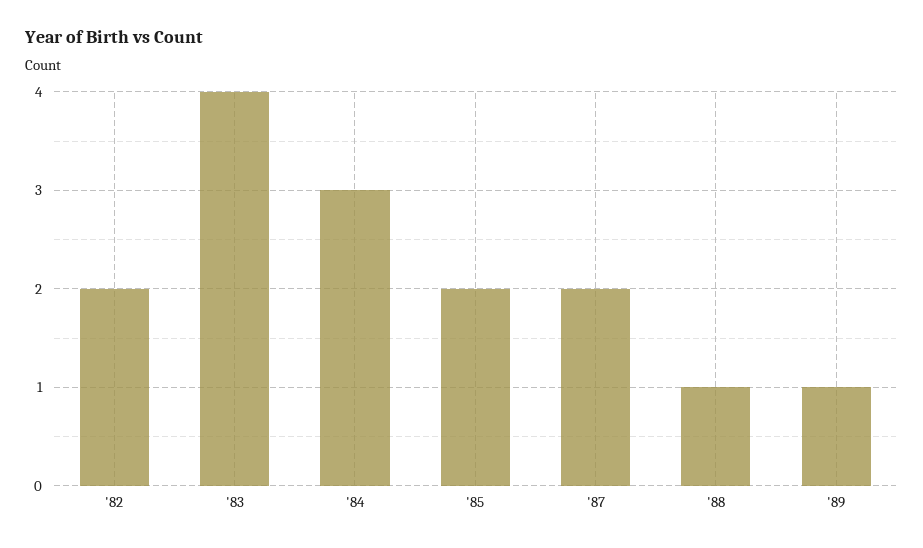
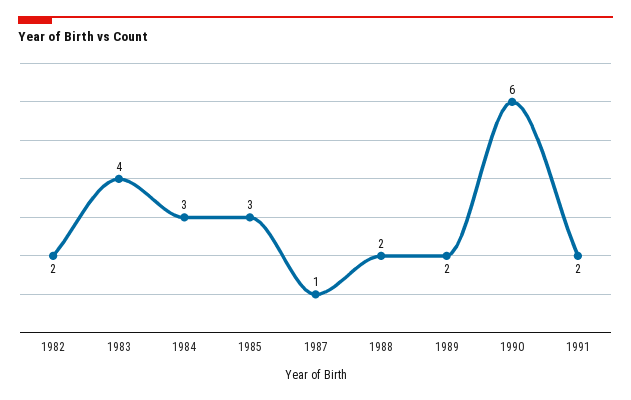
'85: 2 -> 3
'87: 2 -> 1
'88: 1 -> 2
'89: 1 -> 2
1990: none -> 6
1991: none -> 2

